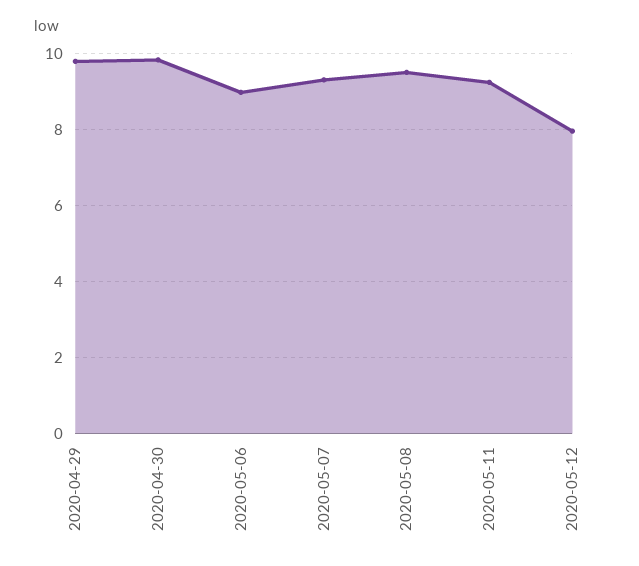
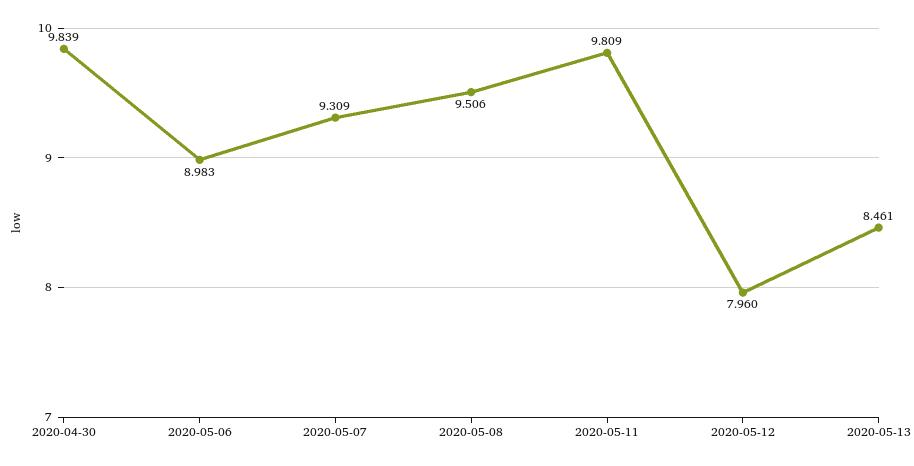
2020-04-29: 9.8 -> none
2020-05-11: 9.2 -> 9.809
2020-05-13: none -> 8.461

